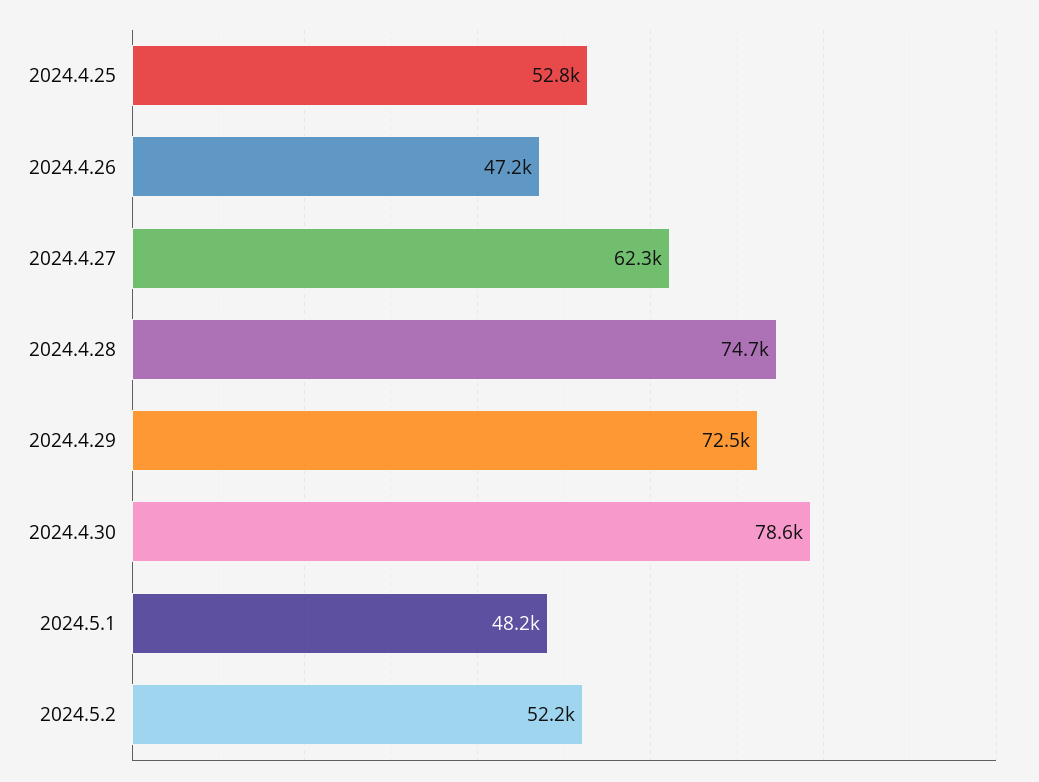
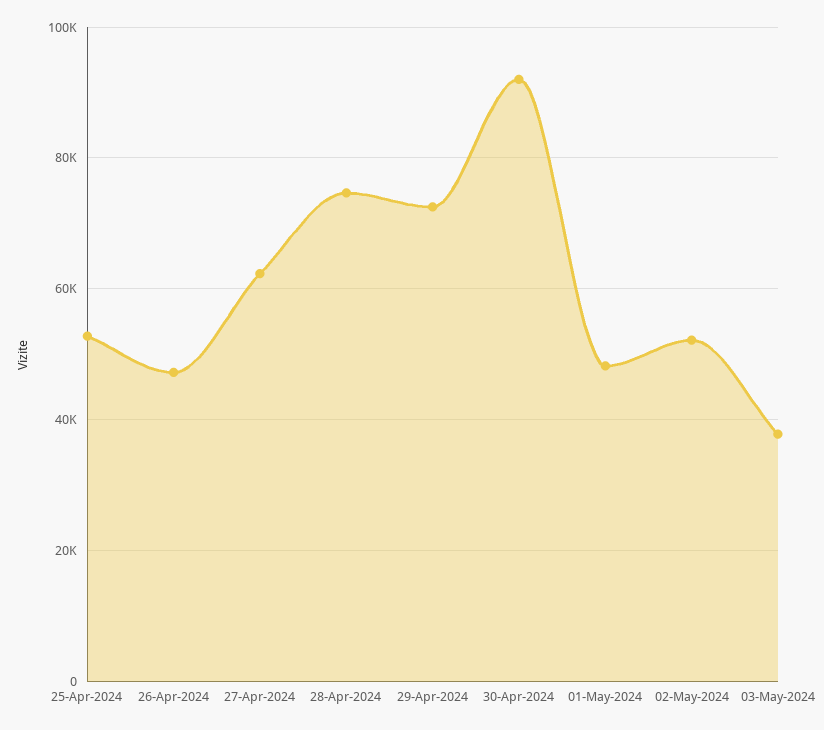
2024.4.30: 78600 -> 92000
03-May-2024: none -> 38000

